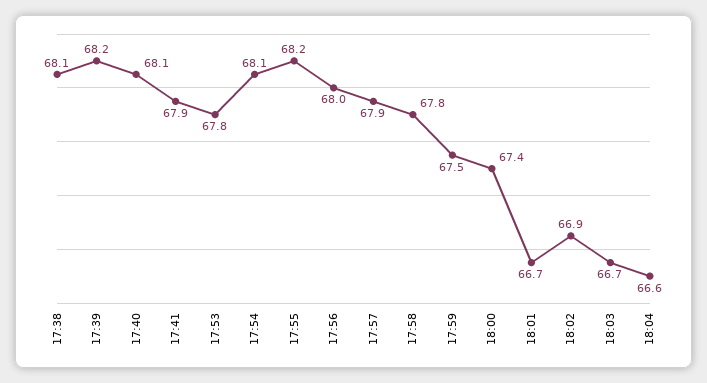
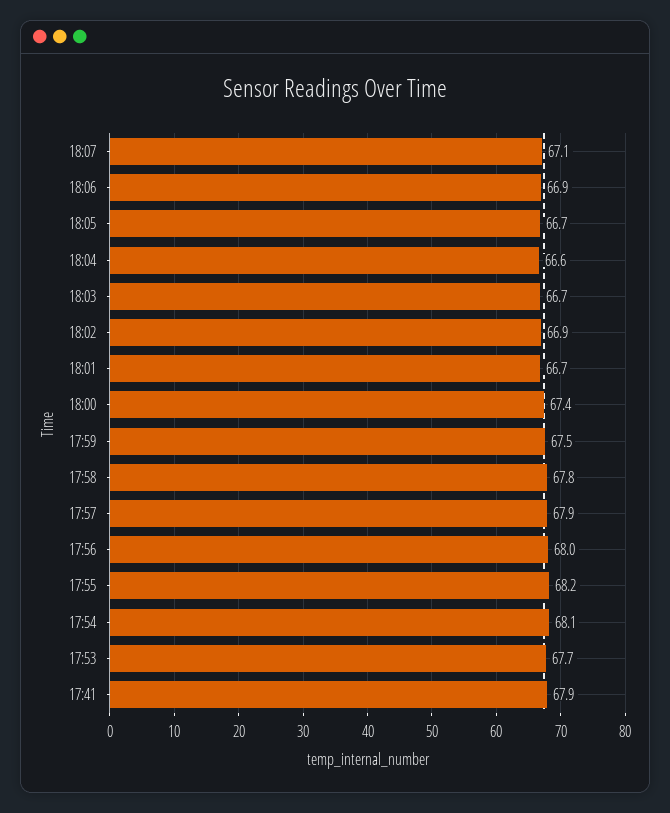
17:38: 68.1 -> none
17:39: 68.2 -> none
17:40: 68.1 -> none
17:53: 67.8 -> 67.7
18:07: none -> 67.1
18:06: none -> 66.9
18:05: none -> 66.7

